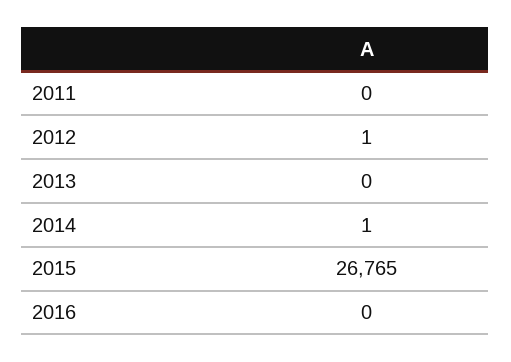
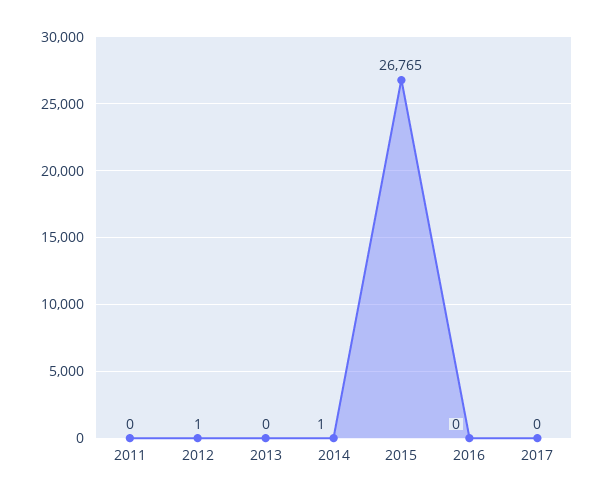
2017: none -> 0

